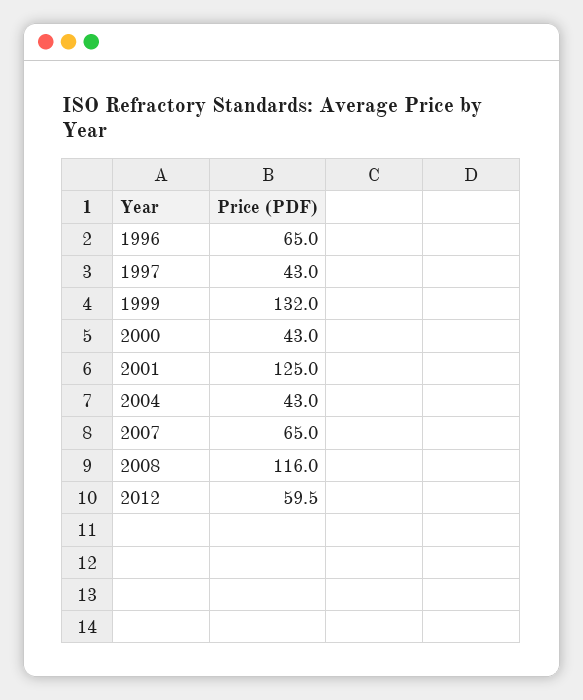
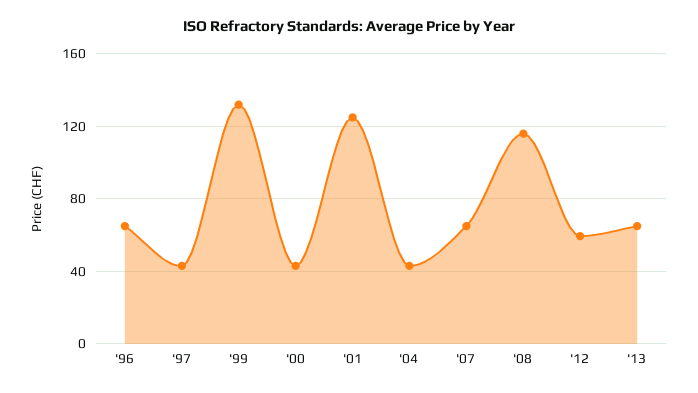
'13: none -> 65

